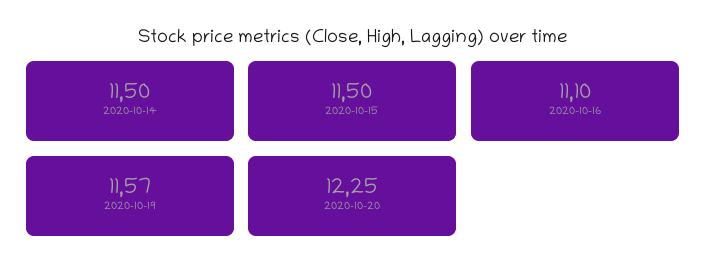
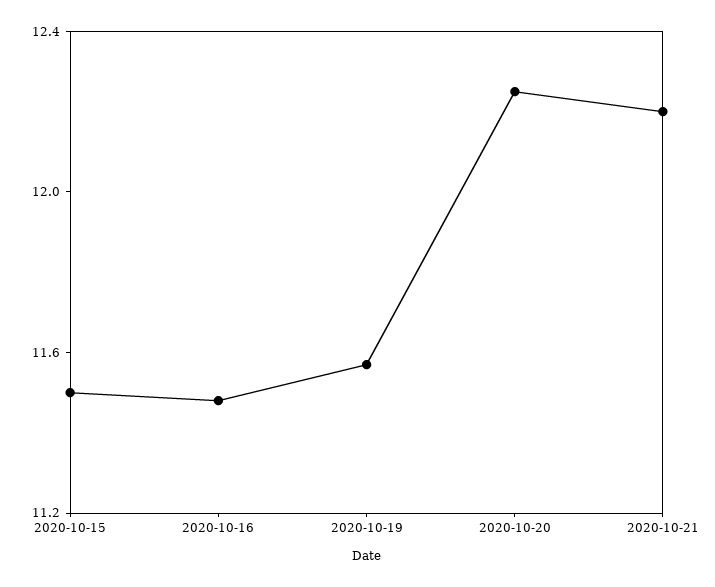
2020-10-14: 11.5 -> none
2020-10-16: 11.1 -> 11.5
2020-10-21: none -> 12.2

